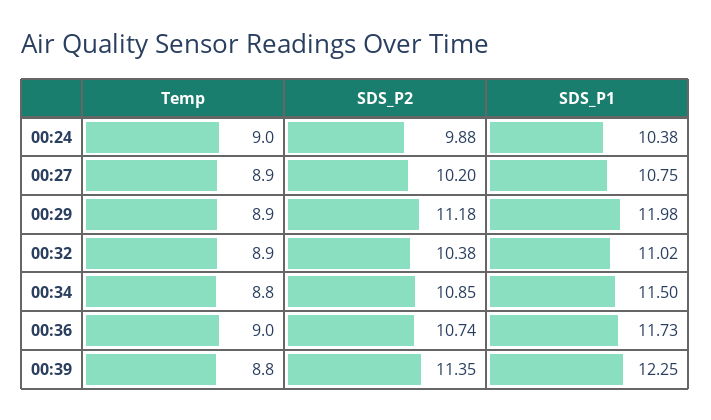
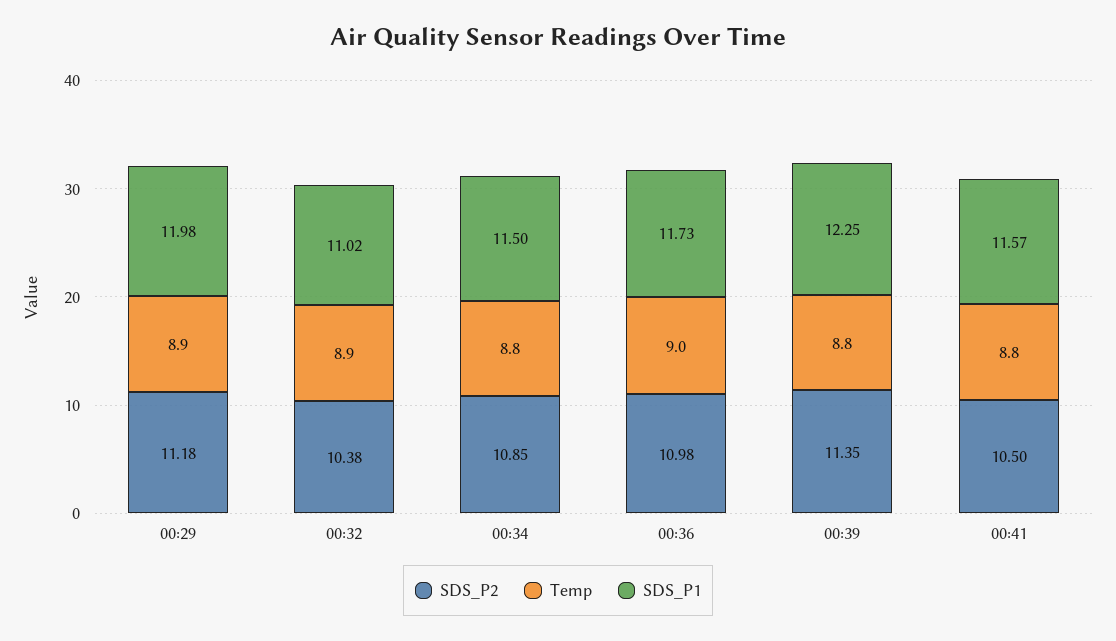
Temp, 00:24: 9 -> none
SDS_P2, 00:24: 9.88 -> none
SDS_P1, 00:24: 10.38 -> none
Temp, 00:27: 8.9 -> none
SDS_P2, 00:27: 10.2 -> none
SDS_P1, 00:27: 10.75 -> none
SDS_P2, 00:36: 10.74 -> 10.98
SDS_P2, 00:41: none -> 10.5
Temp, 00:41: none -> 8.8
SDS_P1, 00:41: none -> 11.57

